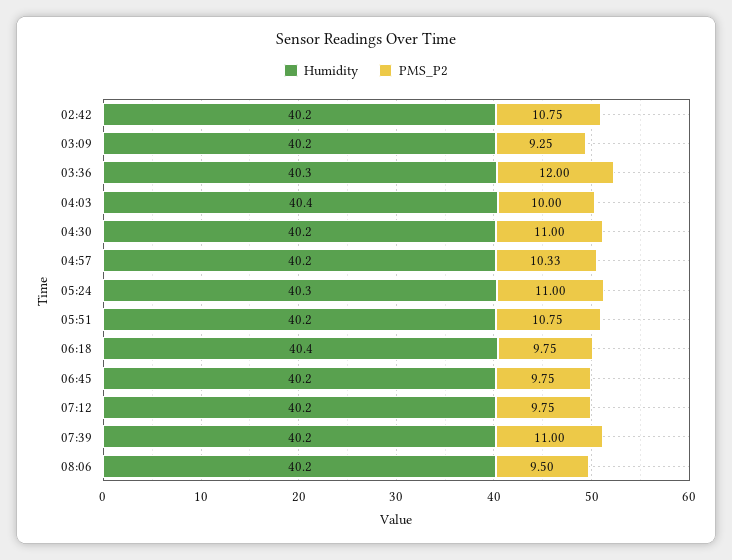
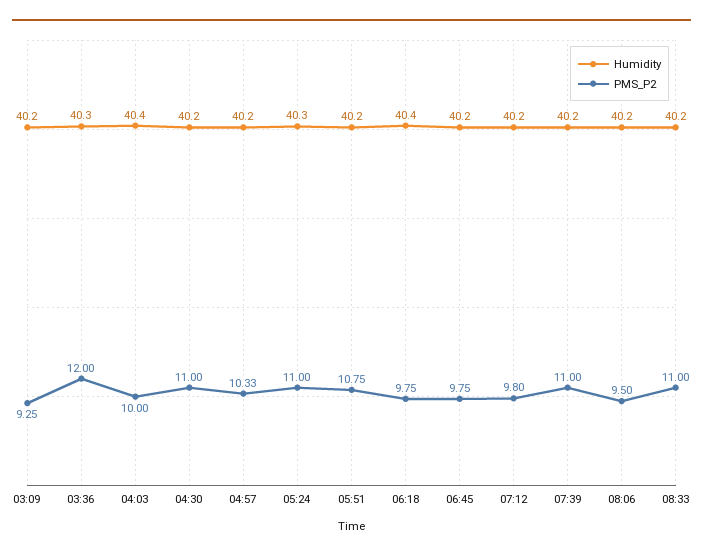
Humidity, 02:42: 40.2 -> none
PMS_P2, 02:42: 10.75 -> none
PMS_P2, 07:12: 9.75 -> 9.8
Humidity, 08:33: none -> 40.2
PMS_P2, 08:33: none -> 11

